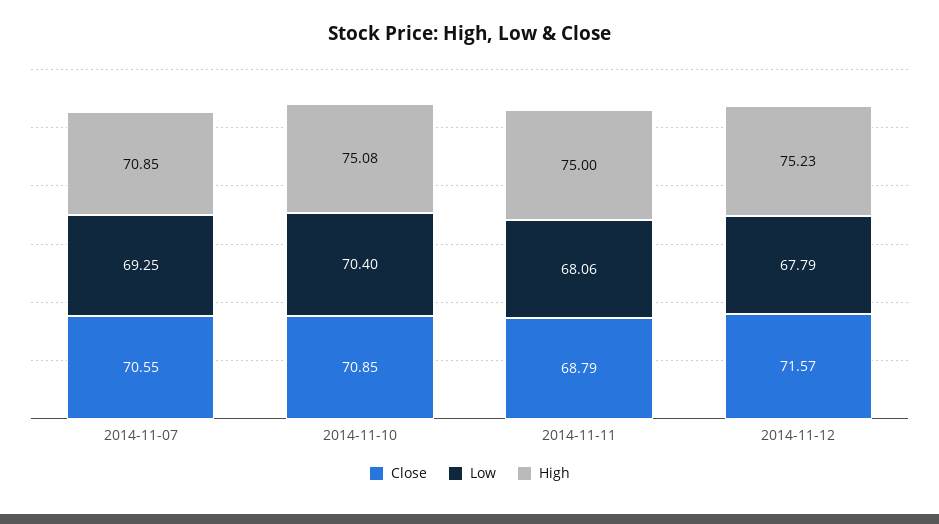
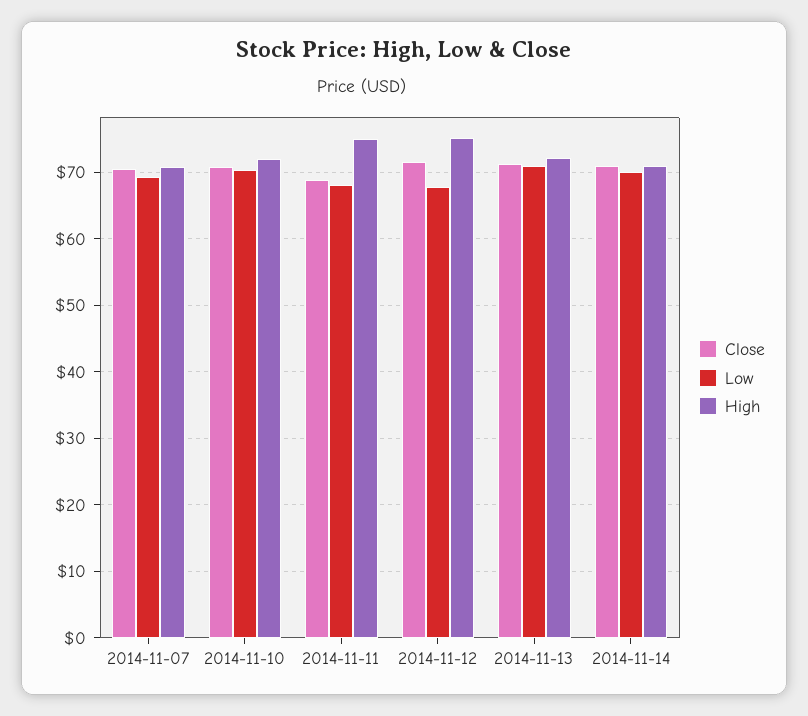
High, 2014-11-10: 75.08 -> 72
Close, 2014-11-13: none -> 71
Low, 2014-11-13: none -> 71
High, 2014-11-13: none -> 72
Close, 2014-11-14: none -> 71
Low, 2014-11-14: none -> 70
High, 2014-11-14: none -> 71

